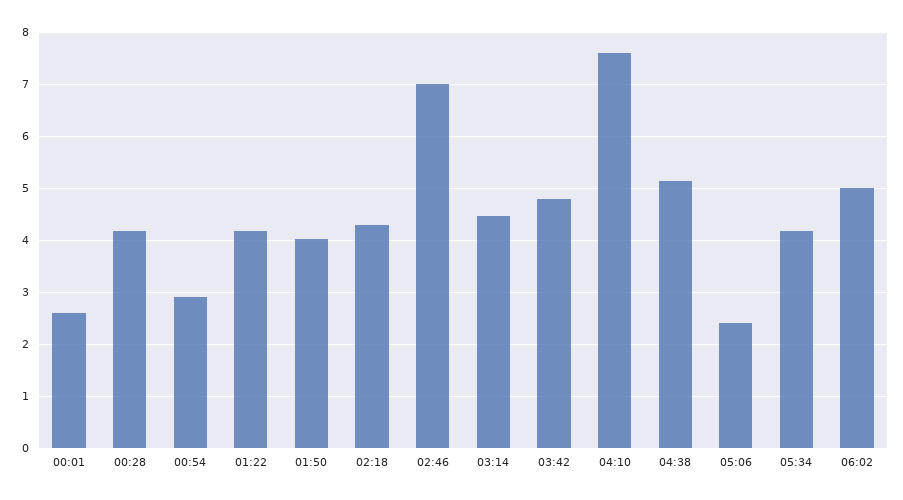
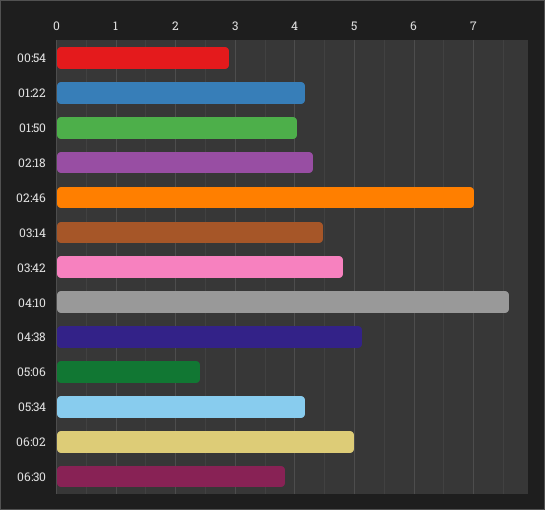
00:01: 2.6 -> none
00:28: 4.2 -> none
06:30: none -> 3.8

